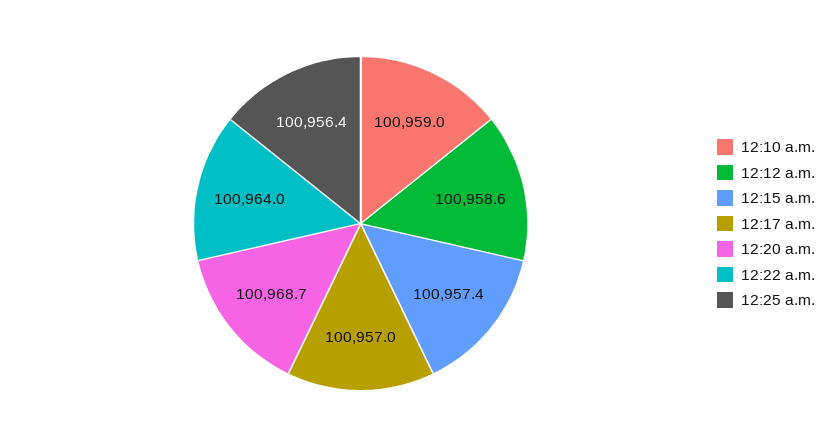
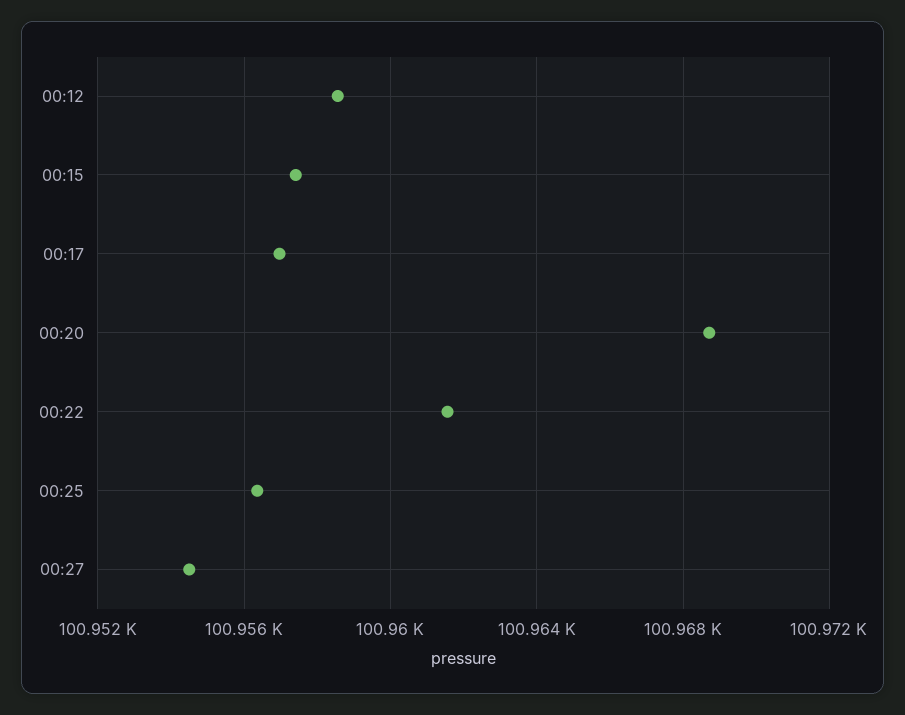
12:10 a.m.: 100959 -> none
12:22 a.m.: 100964 -> 100961.5
00:27: none -> 100954.5

